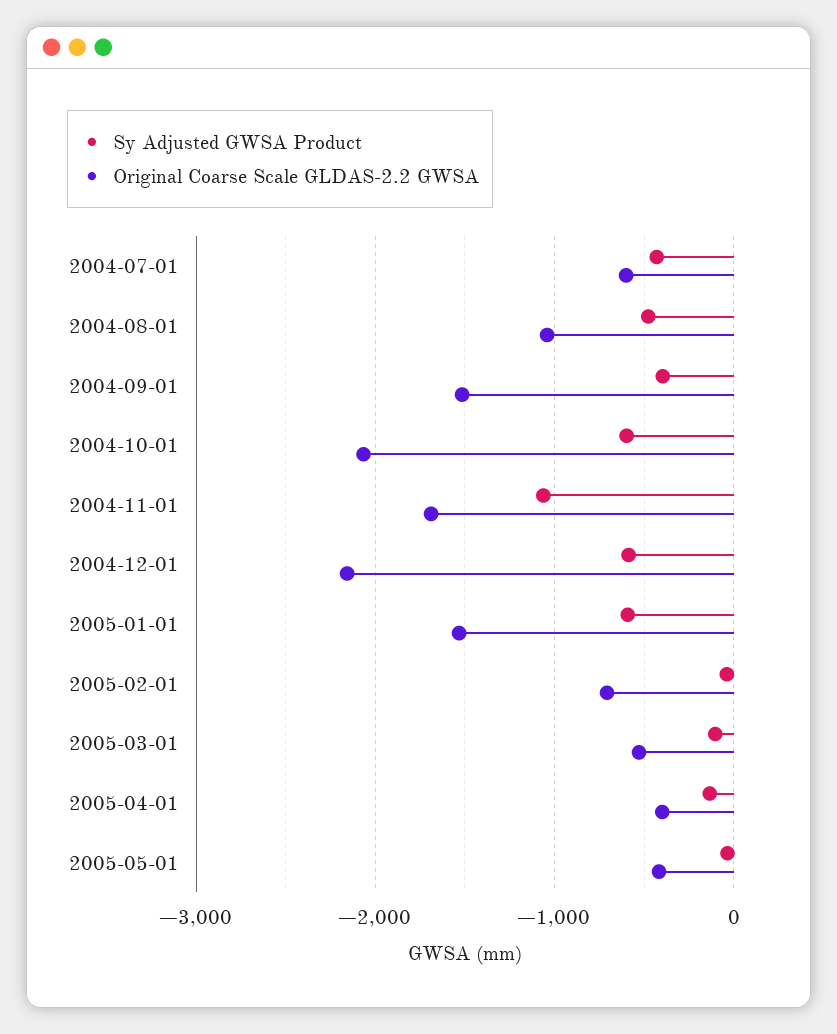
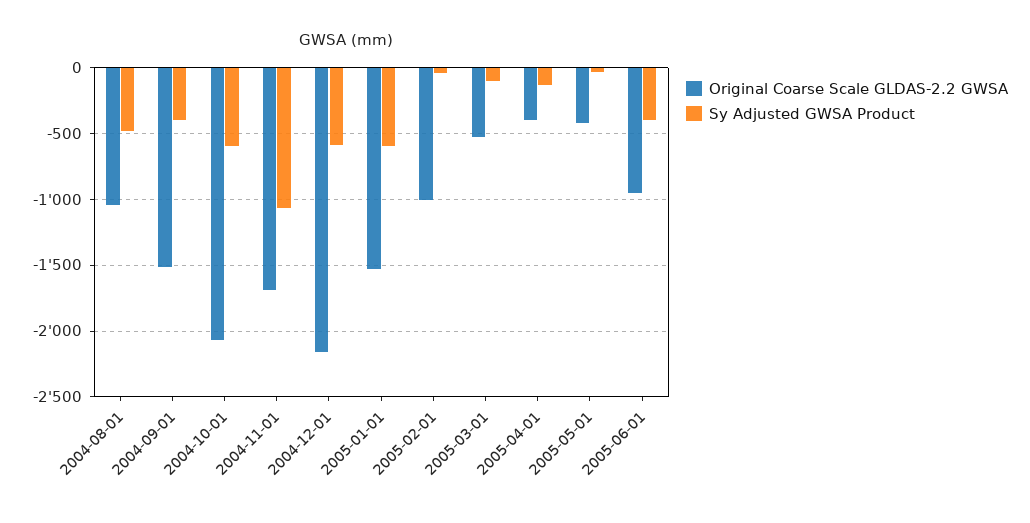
Sy Adjusted GWSA Product, 2004-07-01: -400 -> none
Original Coarse Scale GLDAS-2.2 GWSA, 2004-07-01: -600 -> none
Original Coarse Scale GLDAS-2.2 GWSA, 2005-02-01: -700 -> -1000
Original Coarse Scale GLDAS-2.2 GWSA, 2005-06-01: none -> -950
Sy Adjusted GWSA Product, 2005-06-01: none -> -400

